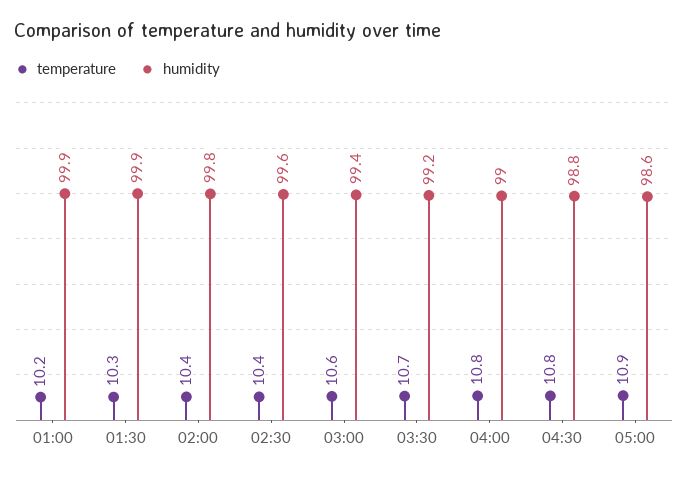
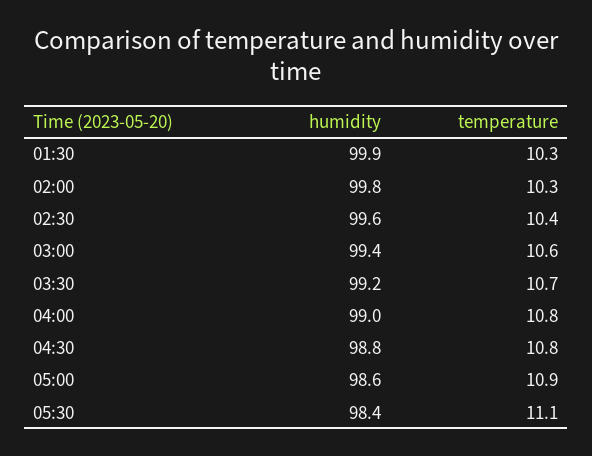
temperature, 01:00: 10.2 -> none
humidity, 01:00: 99.9 -> none
temperature, 02:00: 10.4 -> 10.3
humidity, 05:30: none -> 98.4
temperature, 05:30: none -> 11.1

